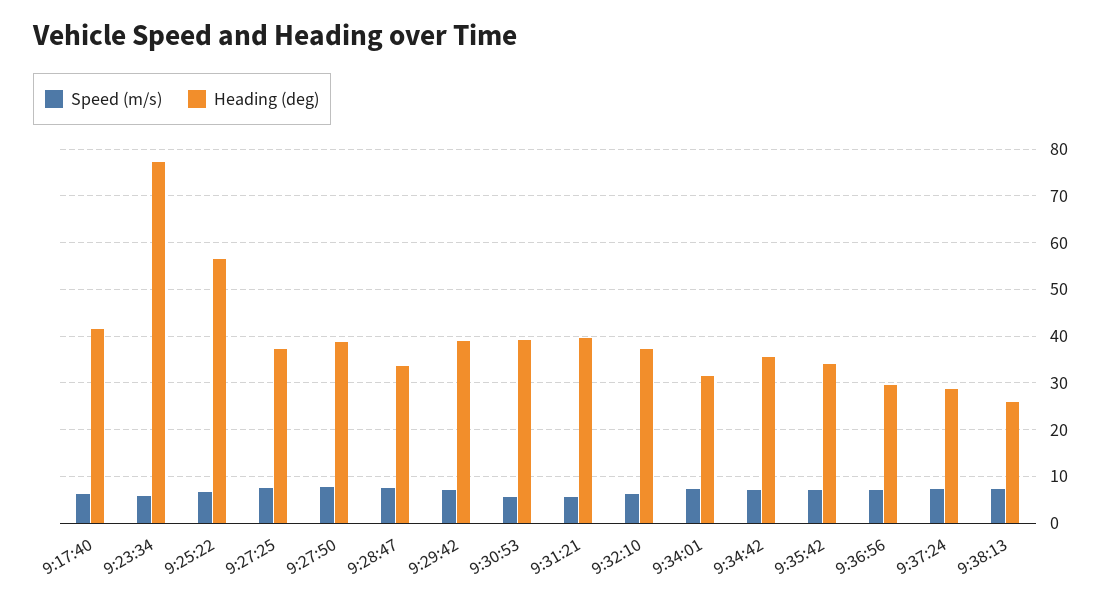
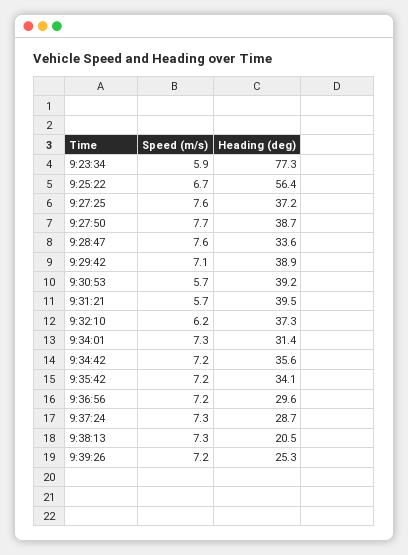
Speed (m/s), 9:17:40: 6 -> none
Heading (deg), 9:17:40: 42 -> none
Heading (deg), 9:38:13: 26 -> 20.5
Speed (m/s), 9:39:26: none -> 7.2
Heading (deg), 9:39:26: none -> 25.3

